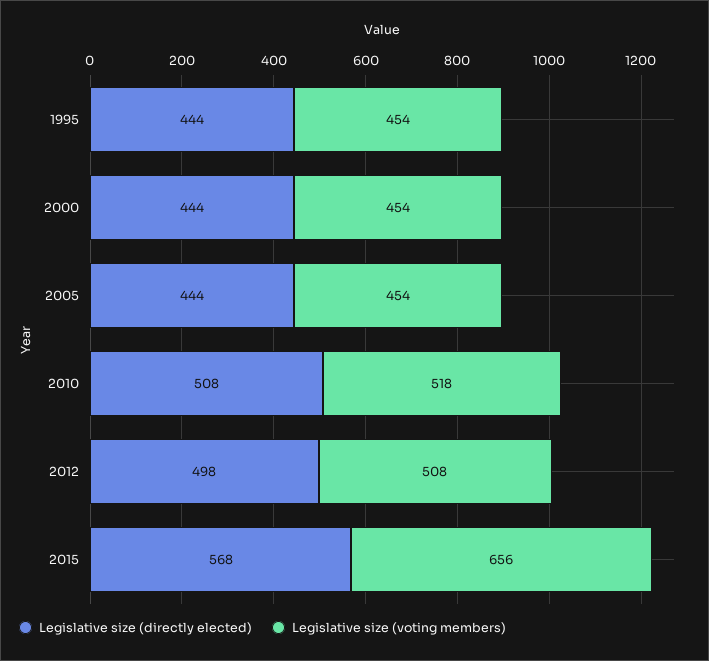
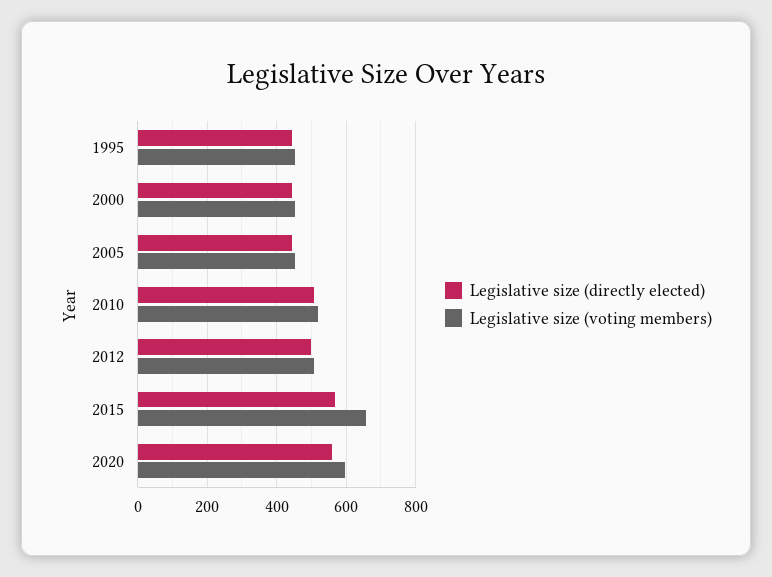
Legislative size (directly elected), 2020: none -> 560
Legislative size (voting members), 2020: none -> 600

